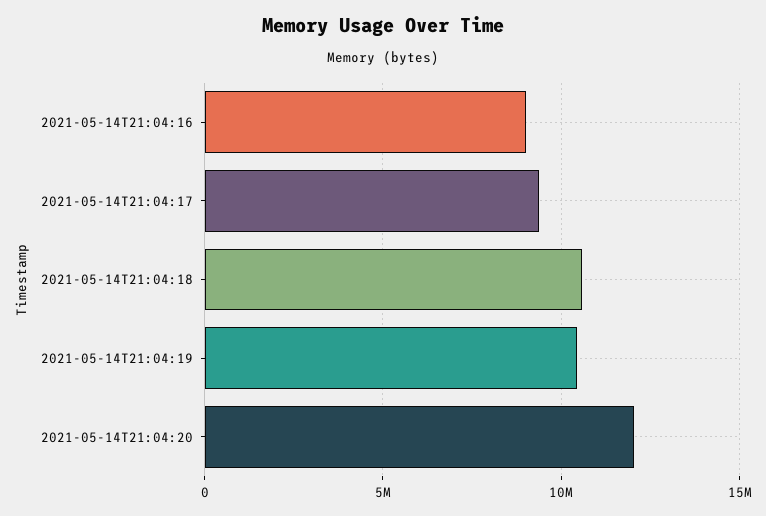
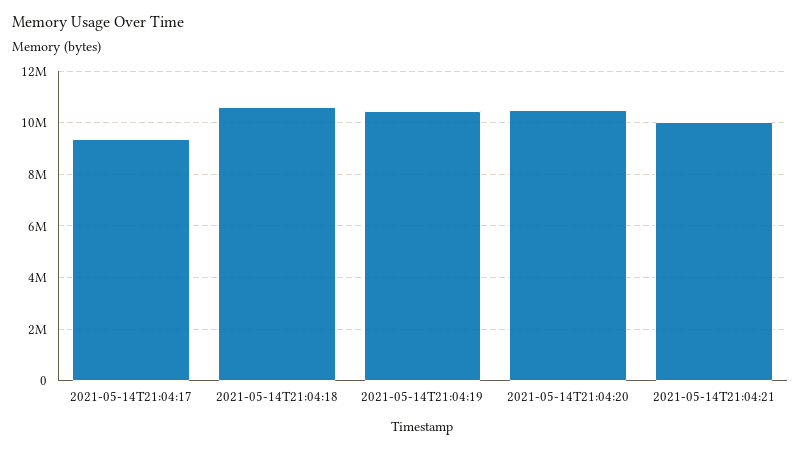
2021-05-14T21:04:16: 9000000 -> none
2021-05-14T21:04:20: 12000000 -> 10500000
2021-05-14T21:04:21: none -> 10000000

